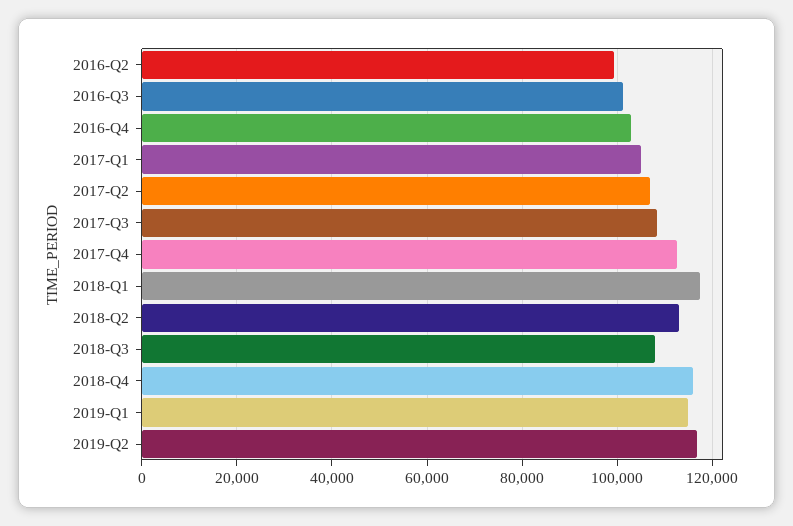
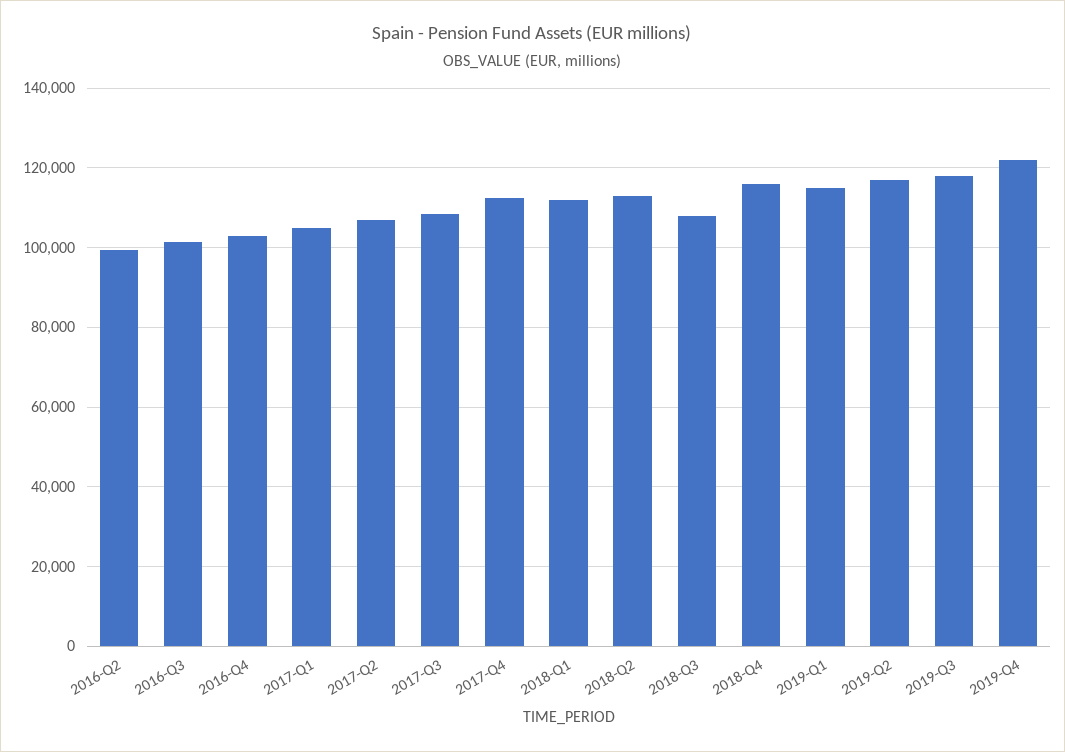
2018-Q1: 118000 -> 112000
2019-Q3: none -> 118000
2019-Q4: none -> 122000

